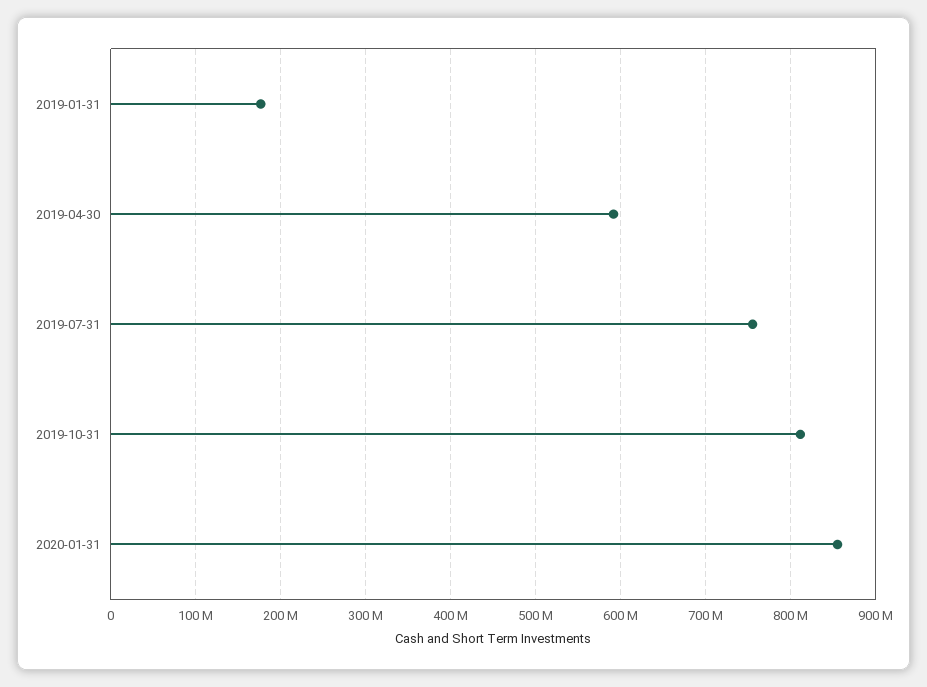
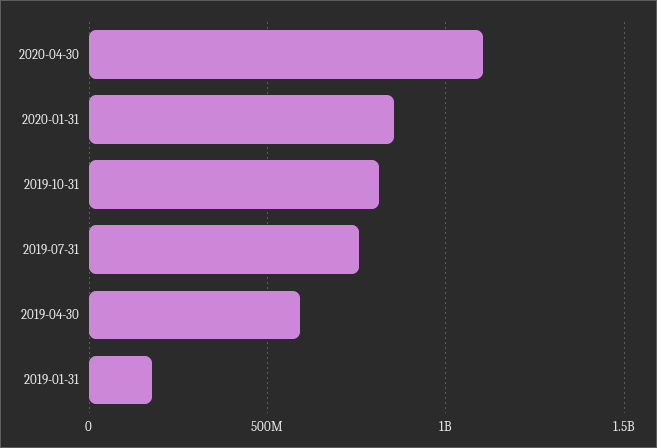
2020-04-30: none -> 1100000000

